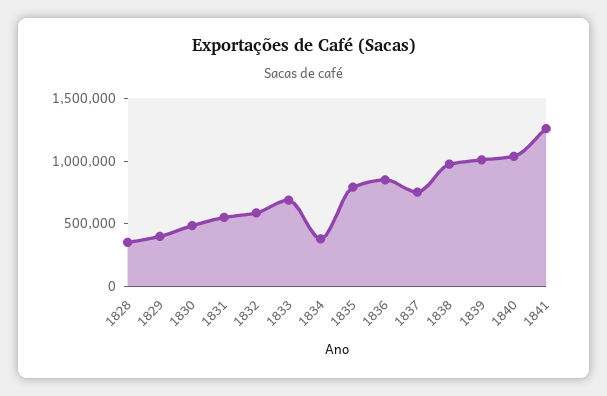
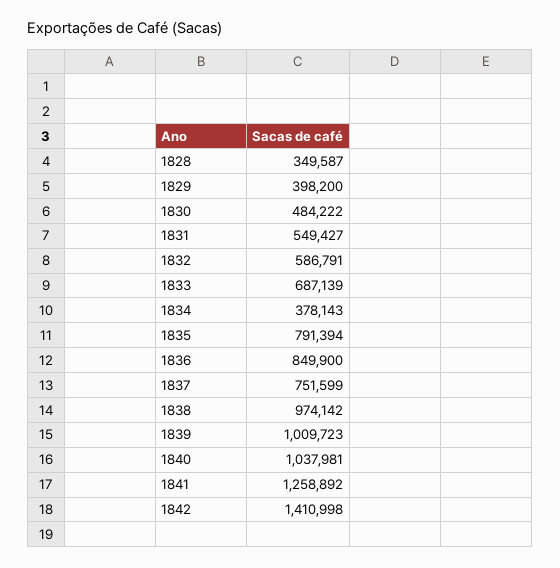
1842: none -> 1410998

